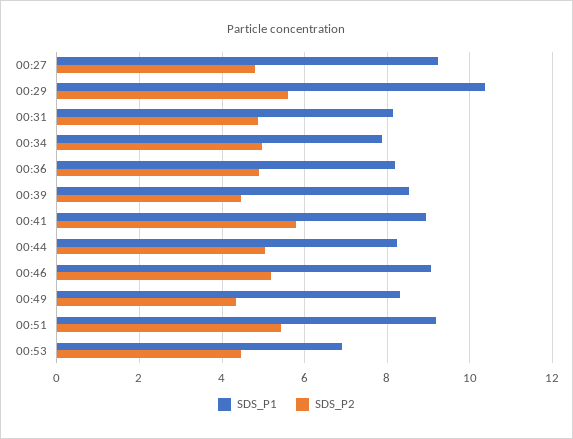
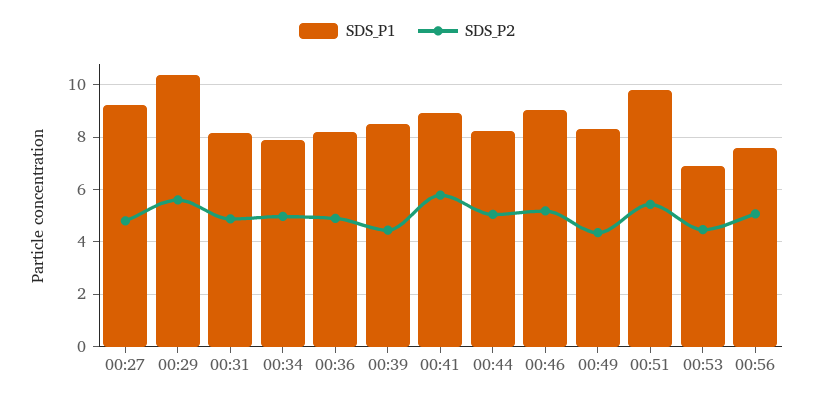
SDS_P1, 00:51: 9.2 -> 9.75
SDS_P1, 00:56: none -> 7.5
SDS_P2, 00:56: none -> 5

